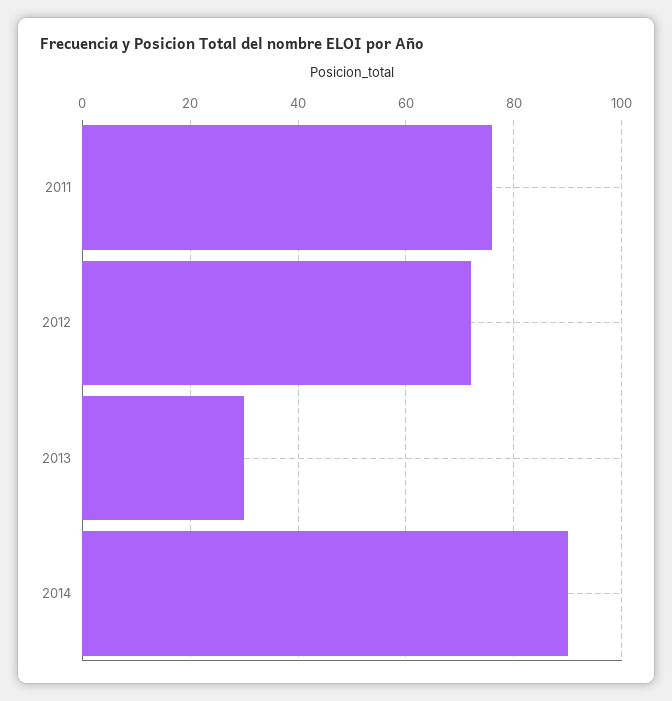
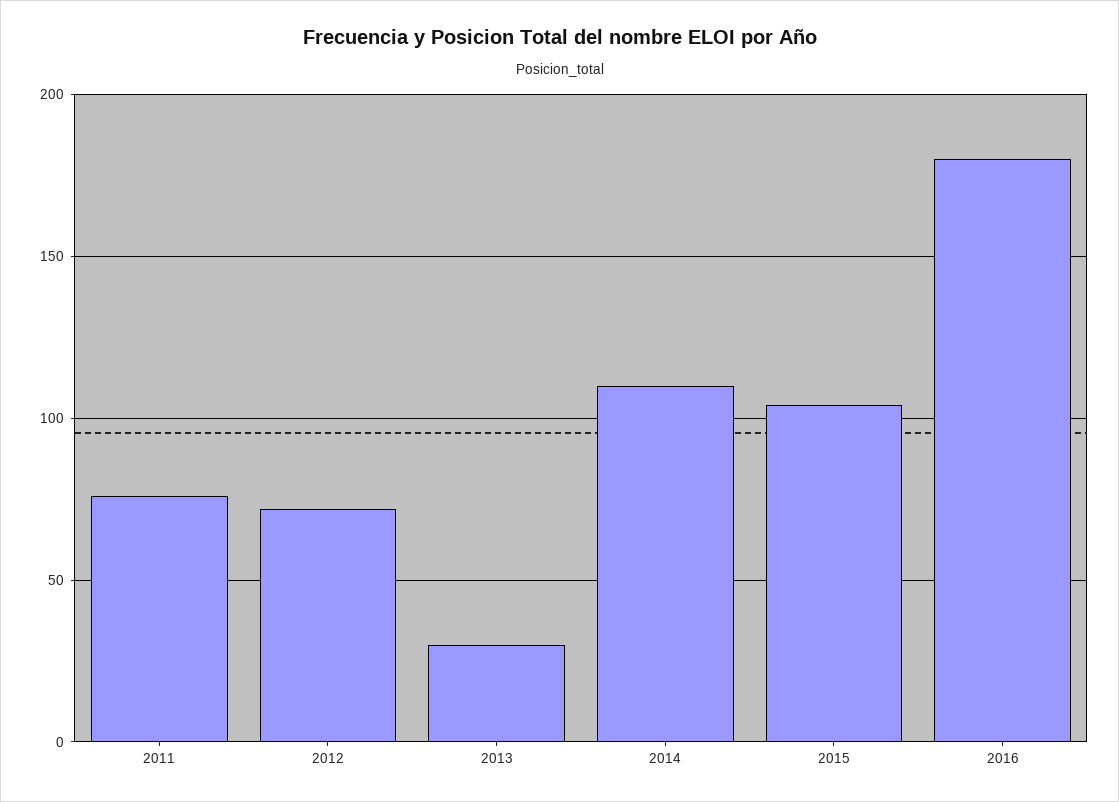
2014: 90 -> 110
2015: none -> 105
2016: none -> 180

